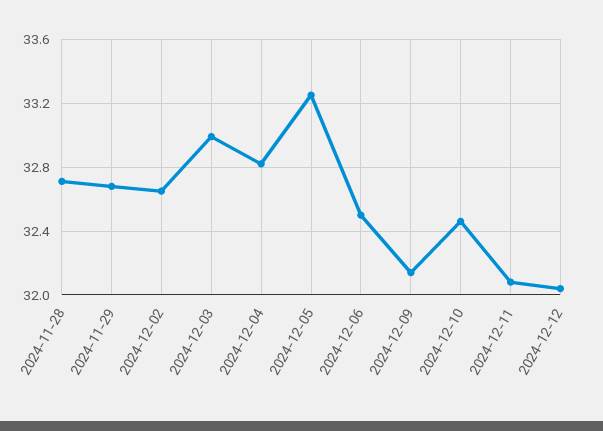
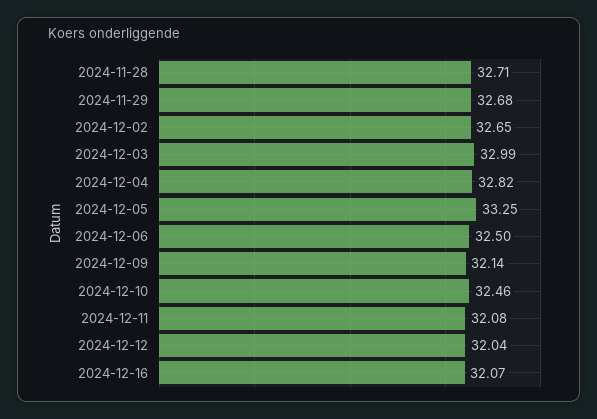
2024-12-16: none -> 32.07

